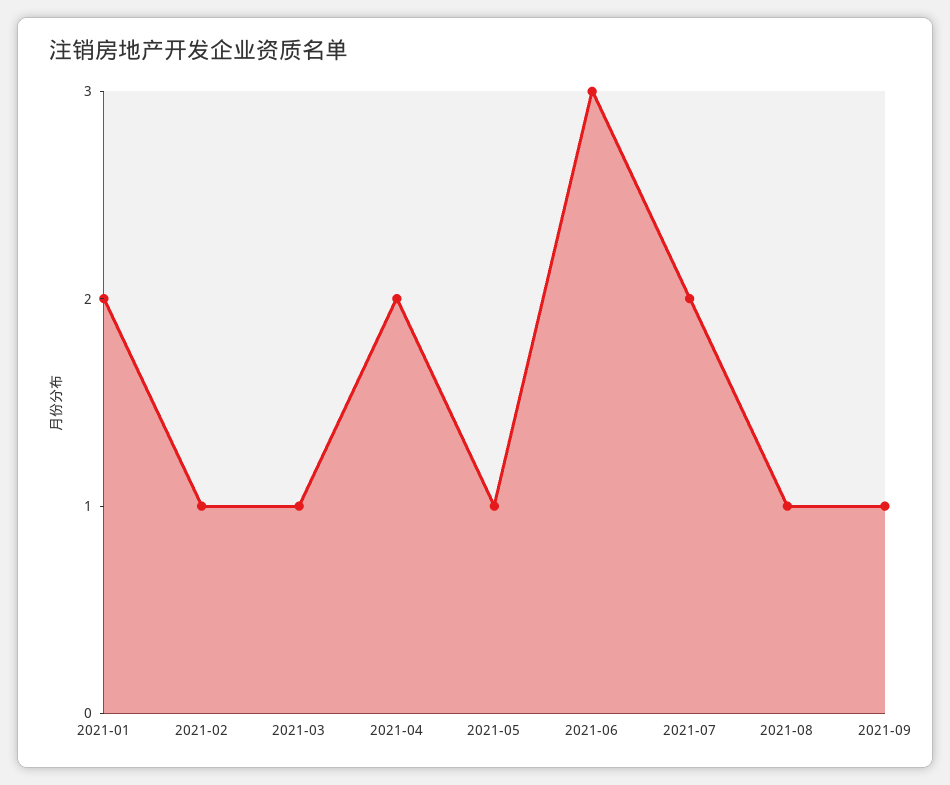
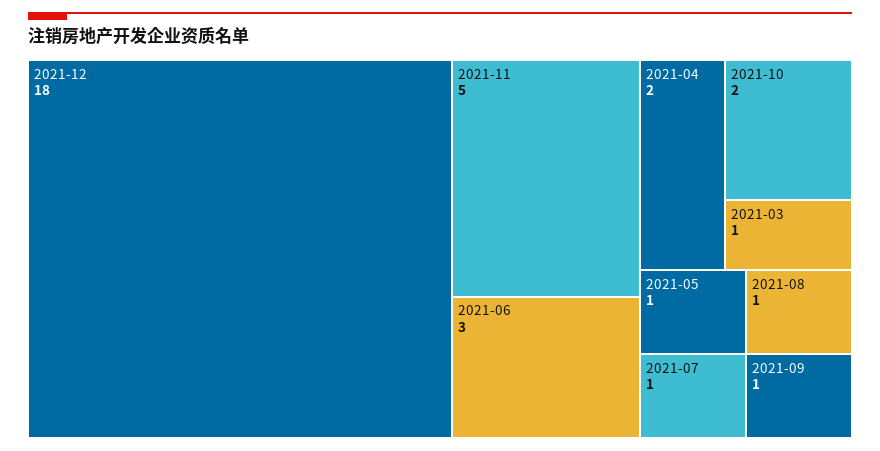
2021-01: 2 -> none
2021-02: 1 -> none
2021-07: 2 -> 1
2021-12: none -> 18
2021-11: none -> 5
2021-10: none -> 2

